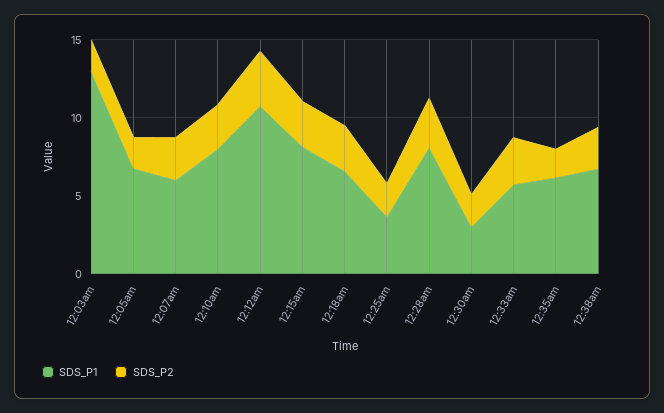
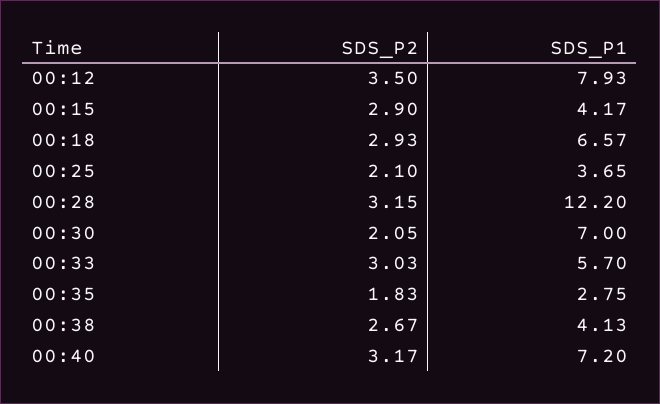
SDS_P1, 12:03am: 13 -> none
SDS_P2, 12:03am: 2 -> none
SDS_P1, 12:05am: 7 -> none
SDS_P2, 12:05am: 2 -> none
SDS_P1, 12:07am: 6 -> none
SDS_P2, 12:07am: 3 -> none
SDS_P1, 12:10am: 8 -> none
SDS_P2, 12:10am: 3 -> none
SDS_P1, 12:12am: 11 -> 7.93
SDS_P1, 12:15am: 8 -> 4.17
SDS_P1, 12:28am: 8 -> 12.2
SDS_P1, 12:30am: 3 -> 7
SDS_P1, 12:35am: 6 -> 2.75
SDS_P1, 12:38am: 7 -> 4.13
SDS_P2, 00:40: none -> 3.17
SDS_P1, 00:40: none -> 7.2

